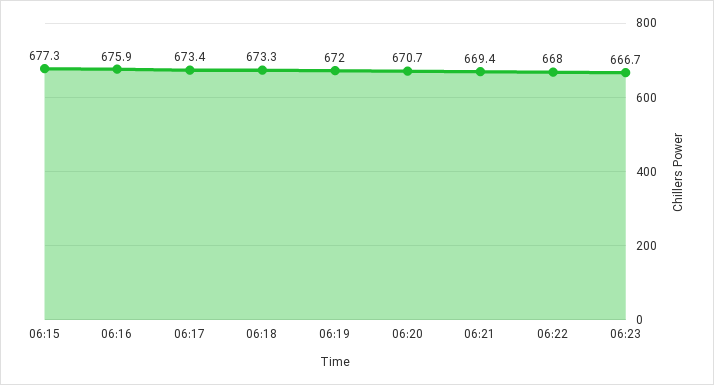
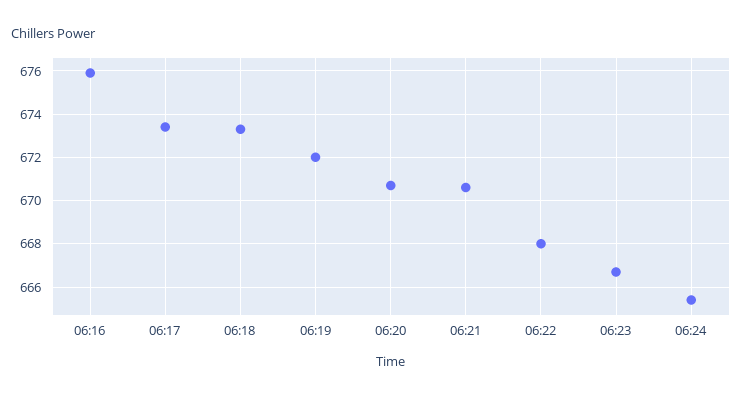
06:15: 677.3 -> none
06:21: 669.4 -> 670.5
06:24: none -> 665.5

